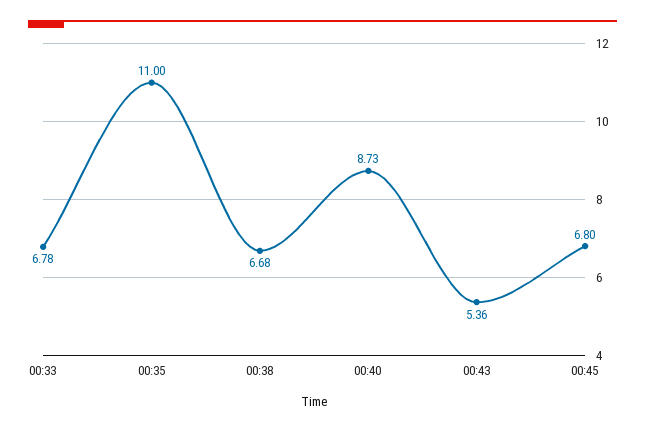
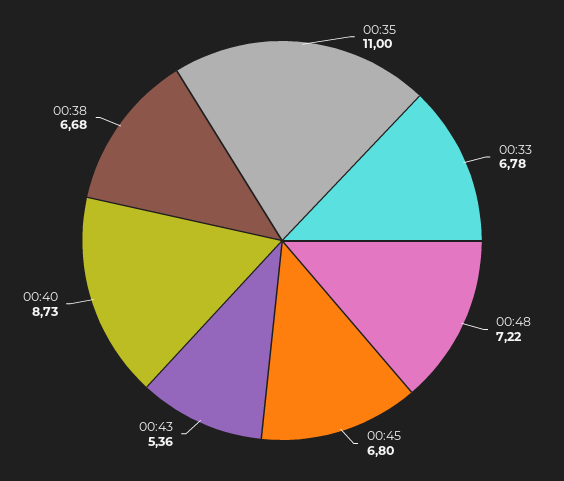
00:48: none -> 7.22

